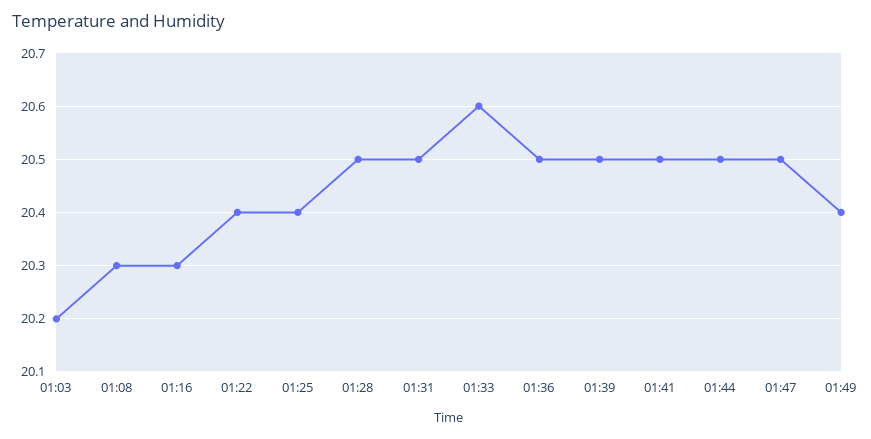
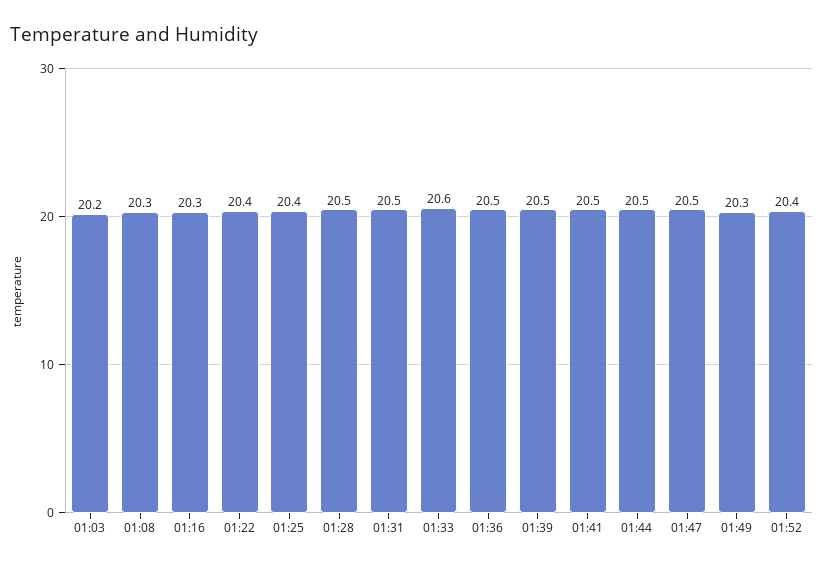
01:49: 20.4 -> 20.3
01:52: none -> 20.4

